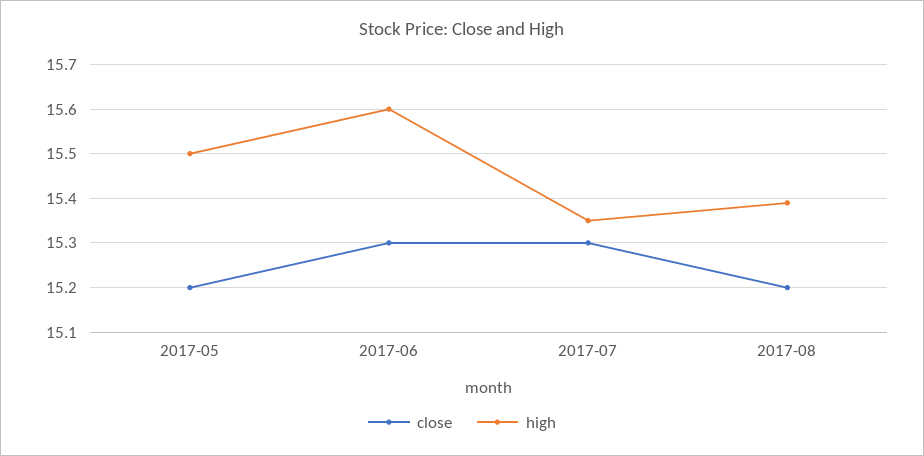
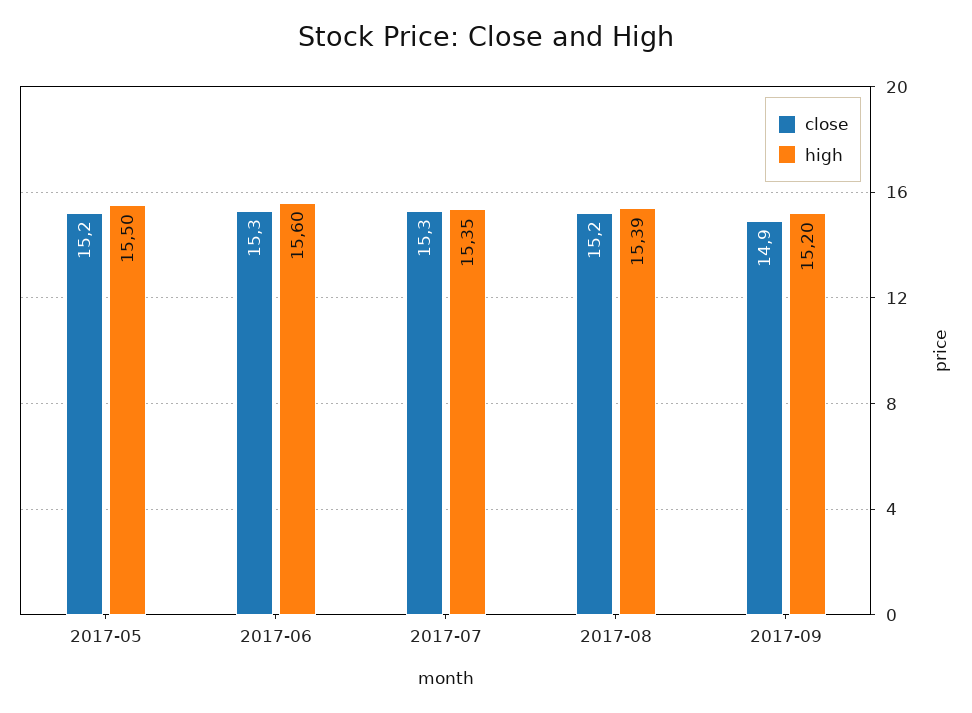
close, 2017-09: none -> 14.9
high, 2017-09: none -> 15.2

